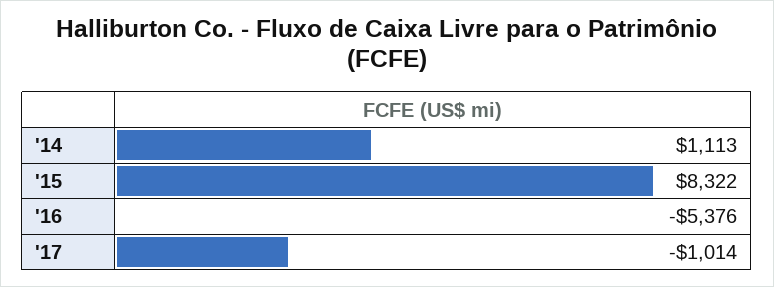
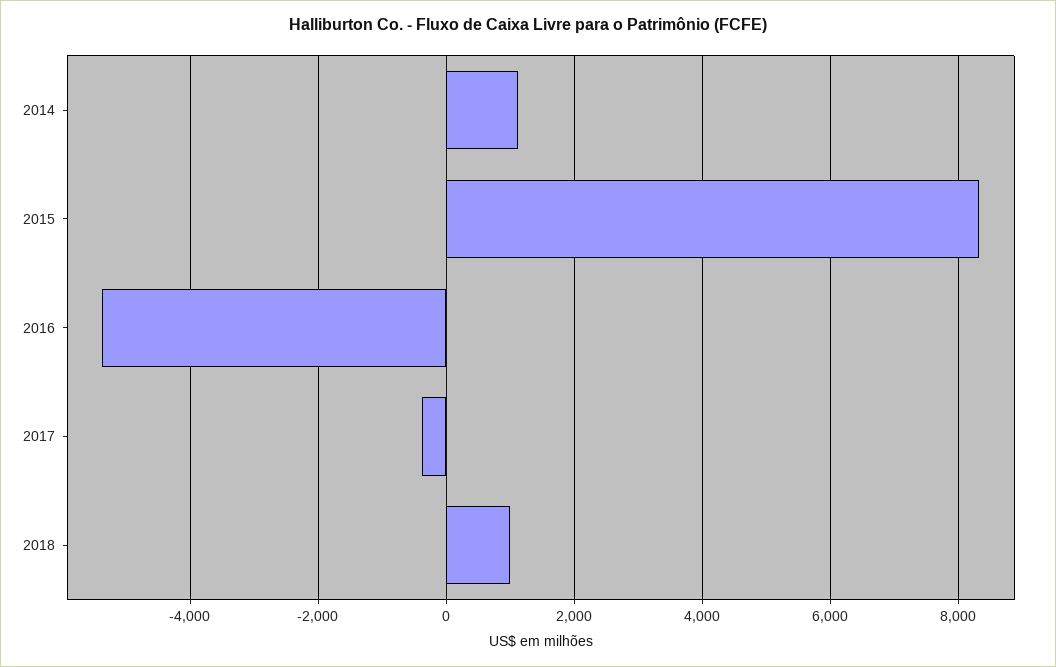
'17: -1014 -> -400
2018: none -> 1000

